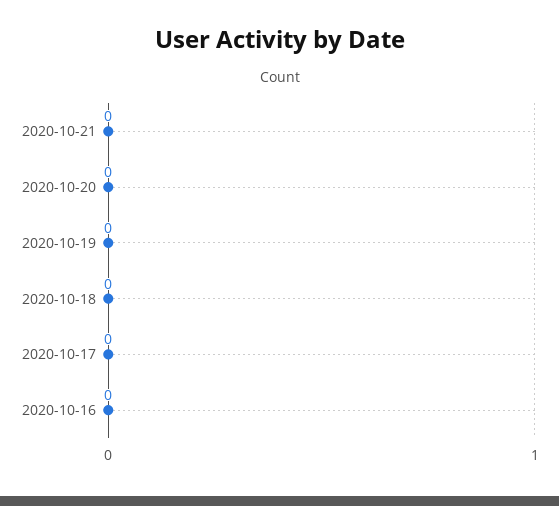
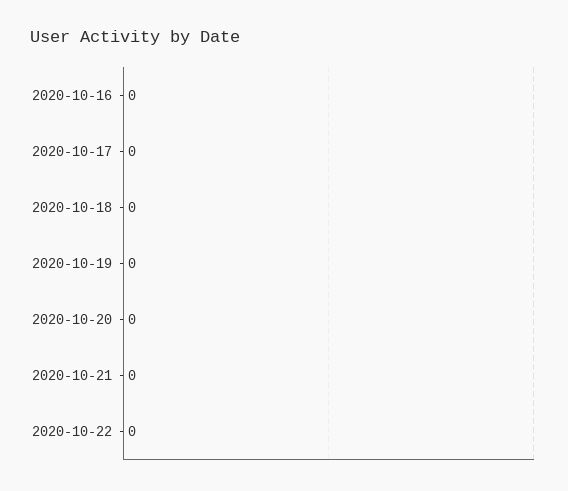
2020-10-22: none -> 0

